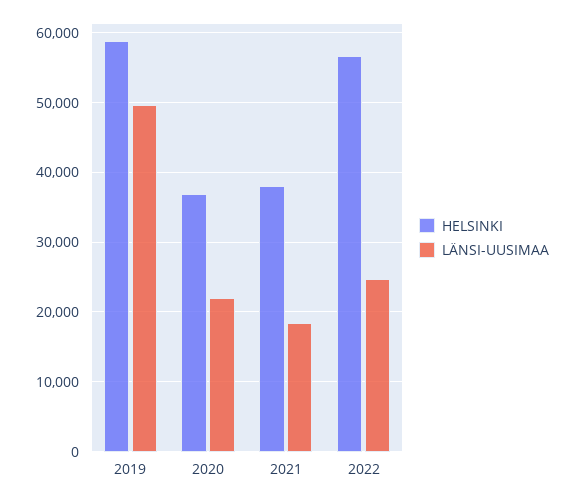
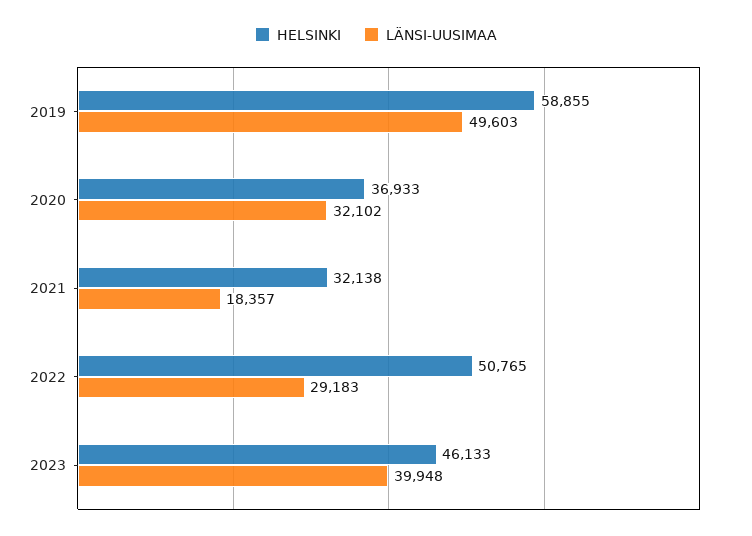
LÄNSI-UUSIMAA, 2020: 22000 -> 32102
HELSINKI, 2021: 38000 -> 32138
HELSINKI, 2022: 57000 -> 50765
LÄNSI-UUSIMAA, 2022: 25000 -> 29183
HELSINKI, 2023: none -> 46133
LÄNSI-UUSIMAA, 2023: none -> 39948

